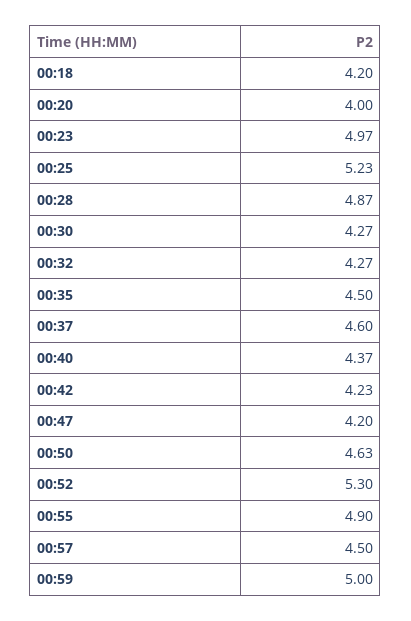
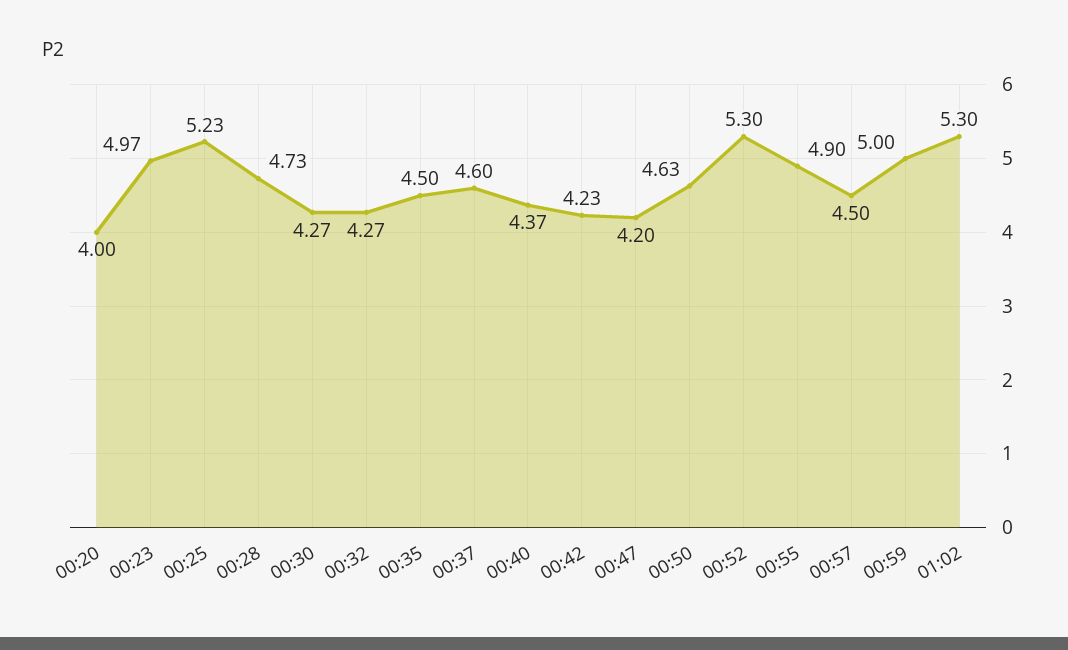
00:18: 4.2 -> none
00:28: 4.87 -> 4.73
01:02: none -> 5.3

